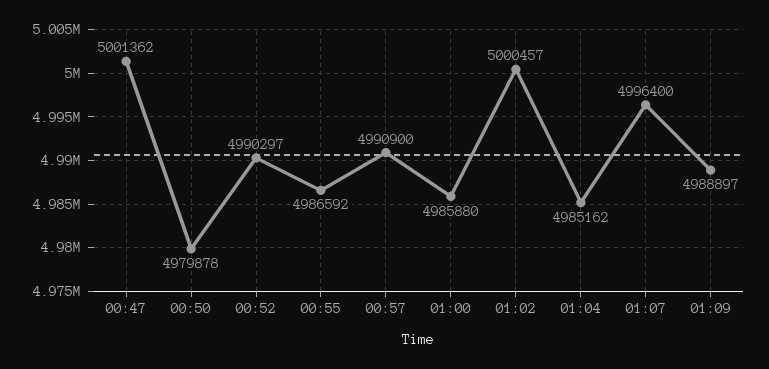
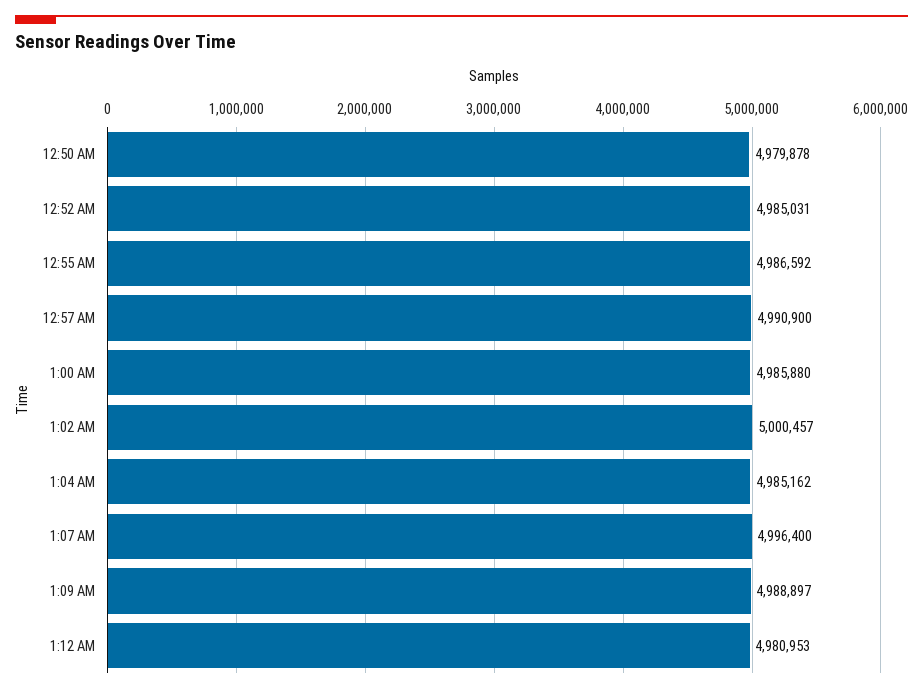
00:47: 5001362 -> none
00:52: 4990297 -> 4985031
1:12 AM: none -> 4980953

